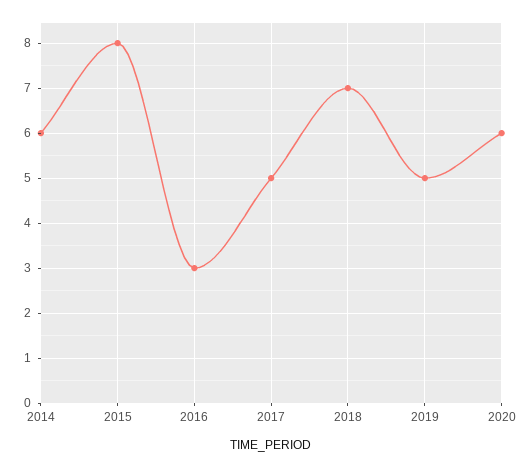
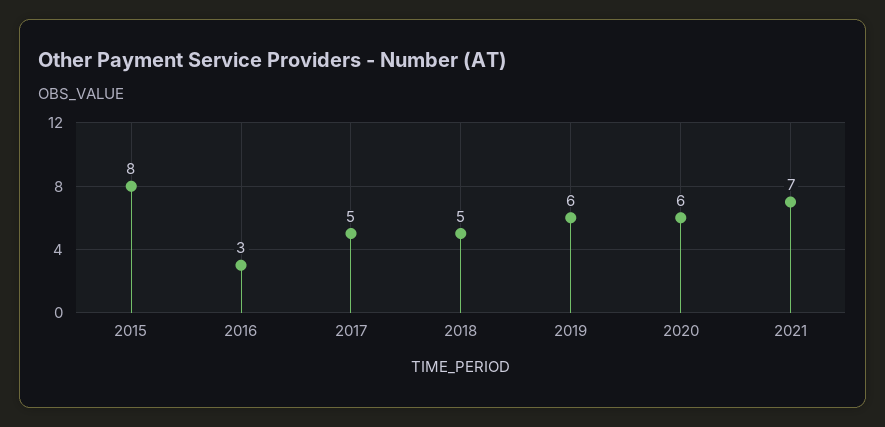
2014: 6 -> none
2018: 7 -> 5
2019: 5 -> 6
2021: none -> 7

